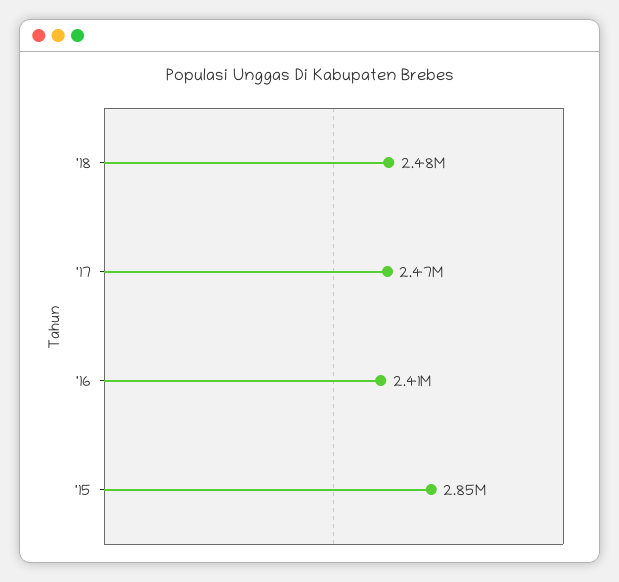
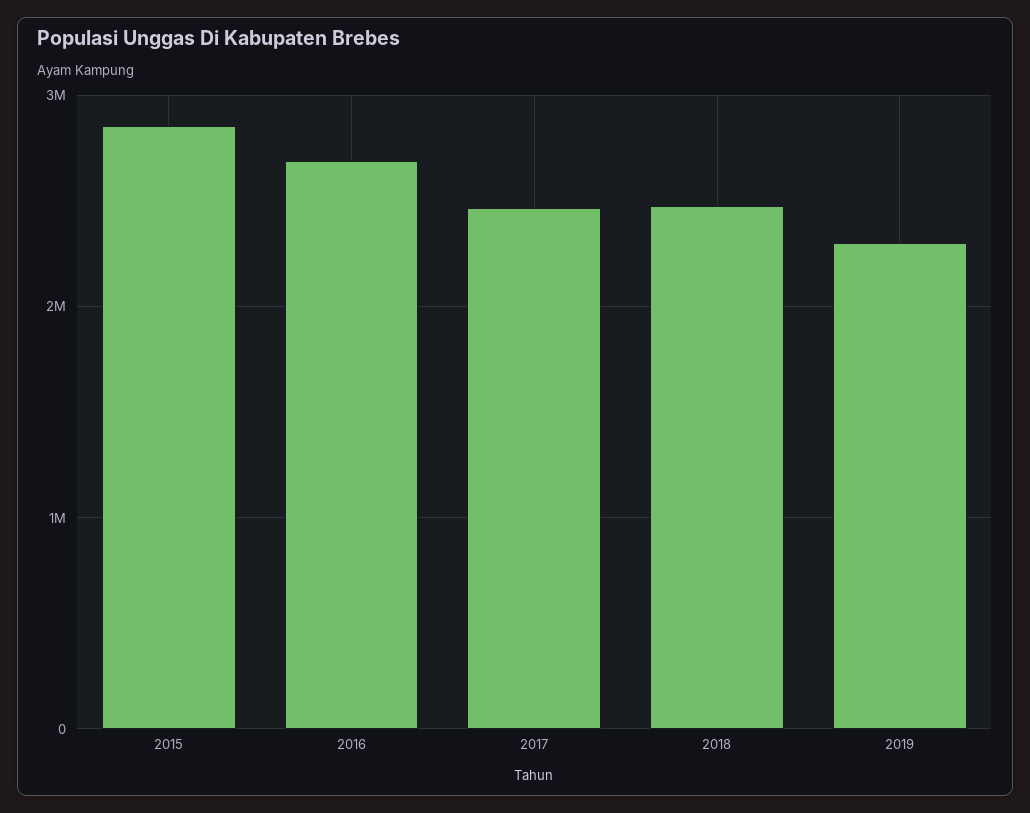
'16: 2410000 -> 2700000
2019: none -> 2300000

